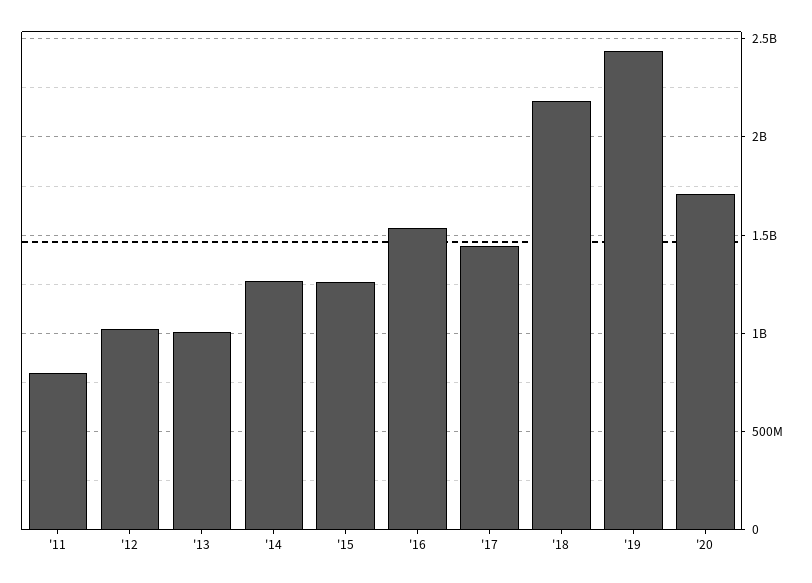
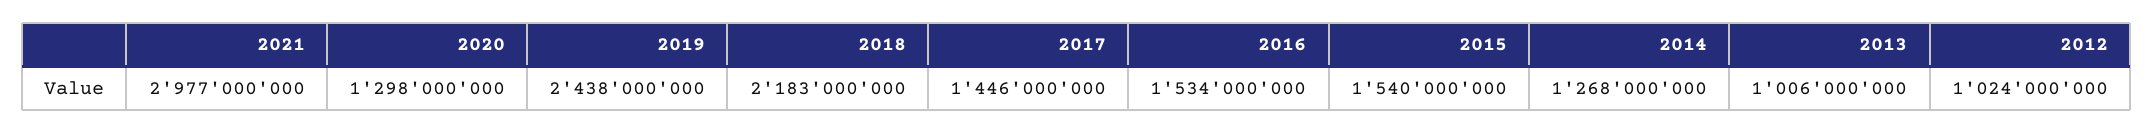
'11: 800000000 -> none
'15: 1250000000 -> 1540000000
'20: 1700000000 -> 1298000000
2021: none -> 2977000000

